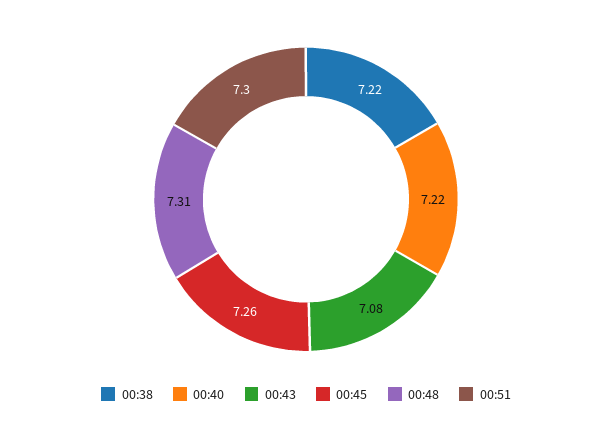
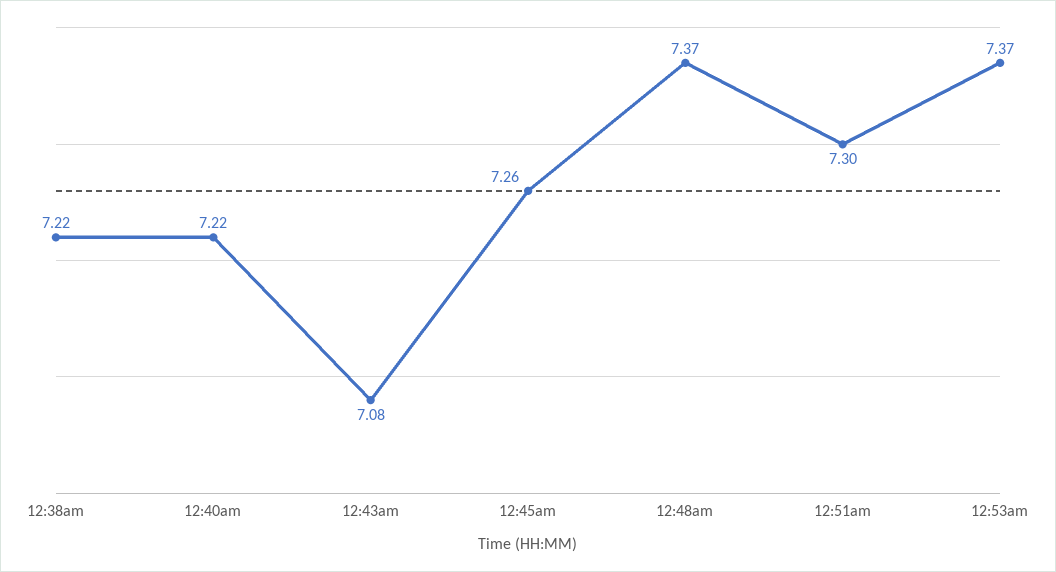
00:48: 7.31 -> 7.37
12:53am: none -> 7.37

